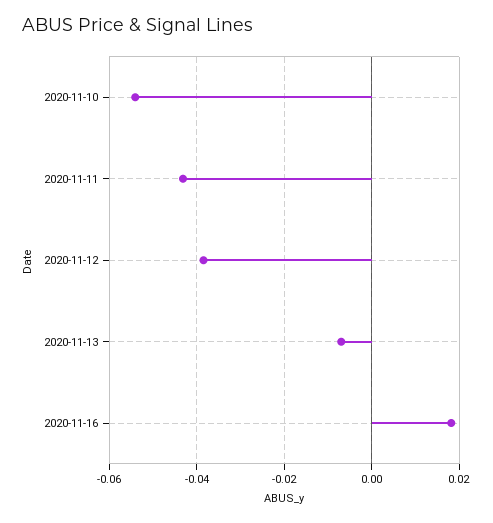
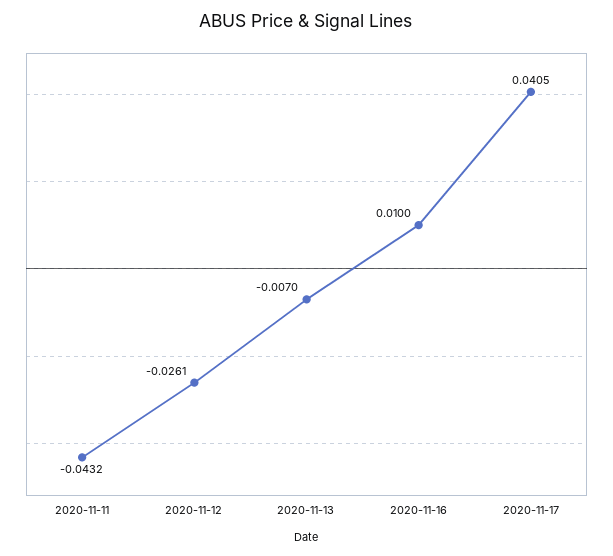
2020-11-10: -0.054 -> none
2020-11-12: -0.038 -> -0.0261
2020-11-16: 0.018 -> 0.01
2020-11-17: none -> 0.0405

